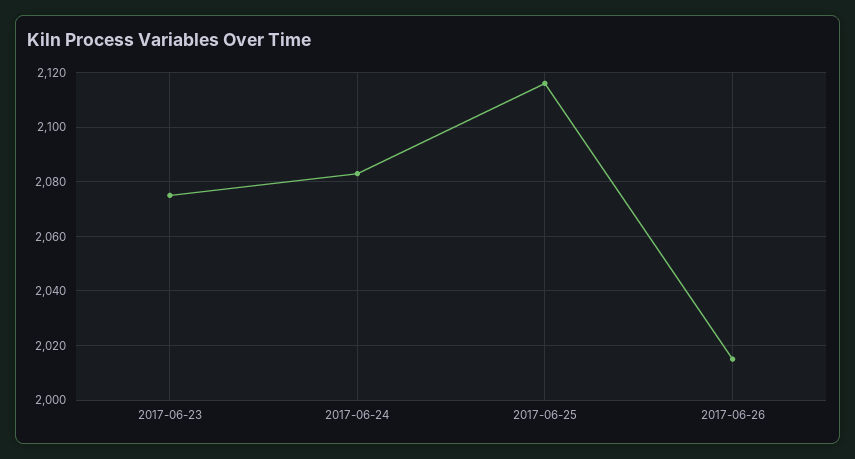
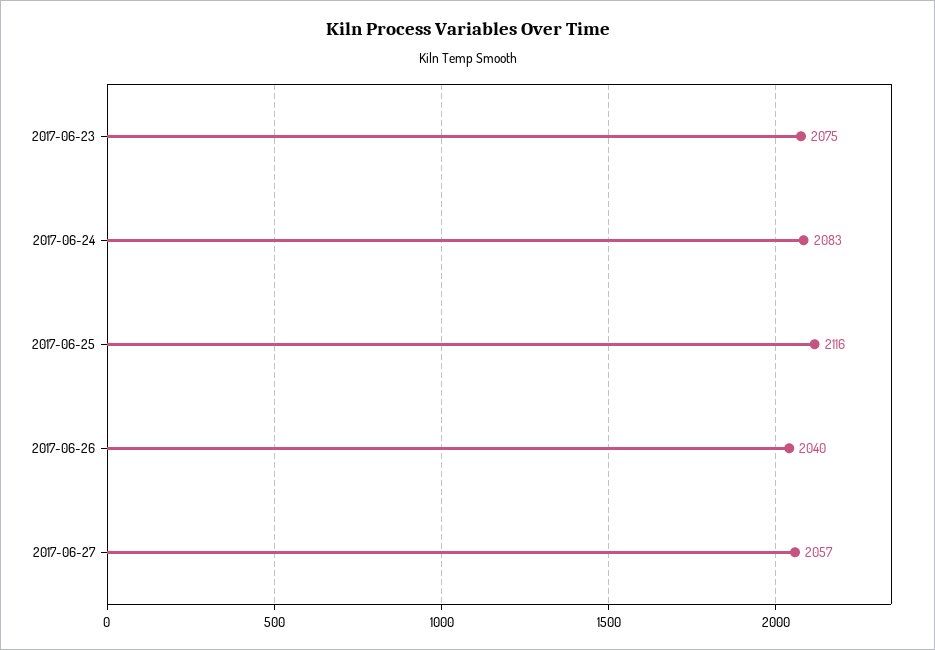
2017-06-26: 2015 -> 2040
2017-06-27: none -> 2057

